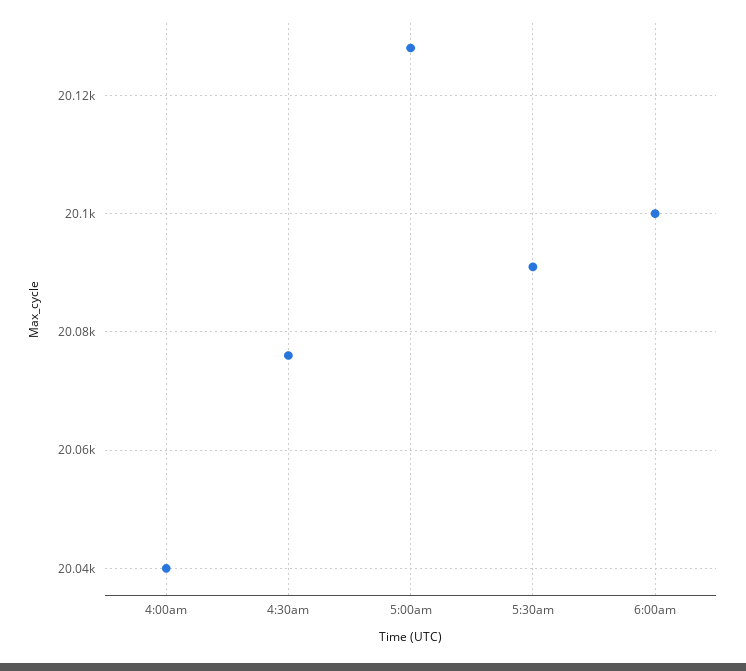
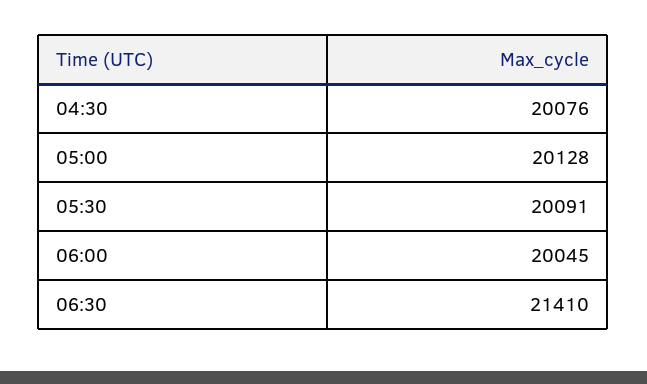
4:00am: 20040 -> none
6:00am: 20100 -> 20045
06:30: none -> 21410

